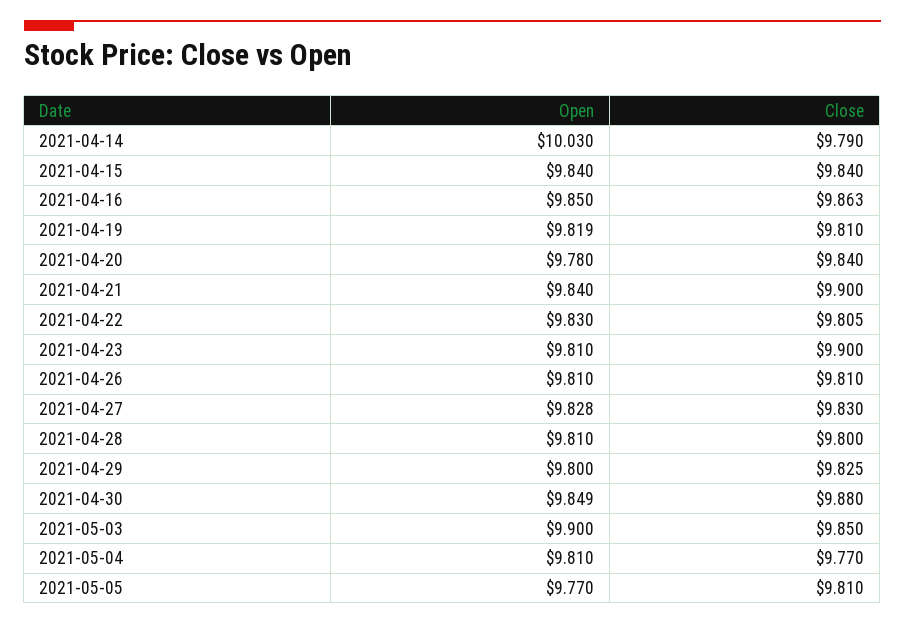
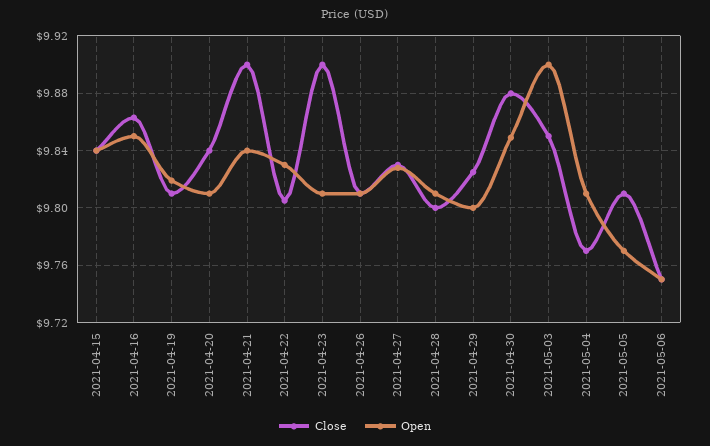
Open, 2021-04-14: 10.03 -> none
Close, 2021-04-14: 9.79 -> none
Open, 2021-04-20: 9.78 -> 9.81
Close, 2021-05-06: none -> 9.75
Open, 2021-05-06: none -> 9.75

